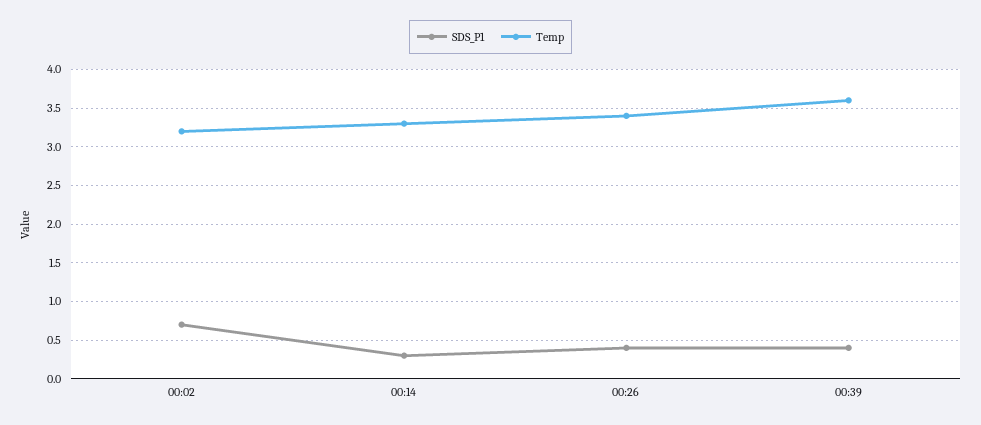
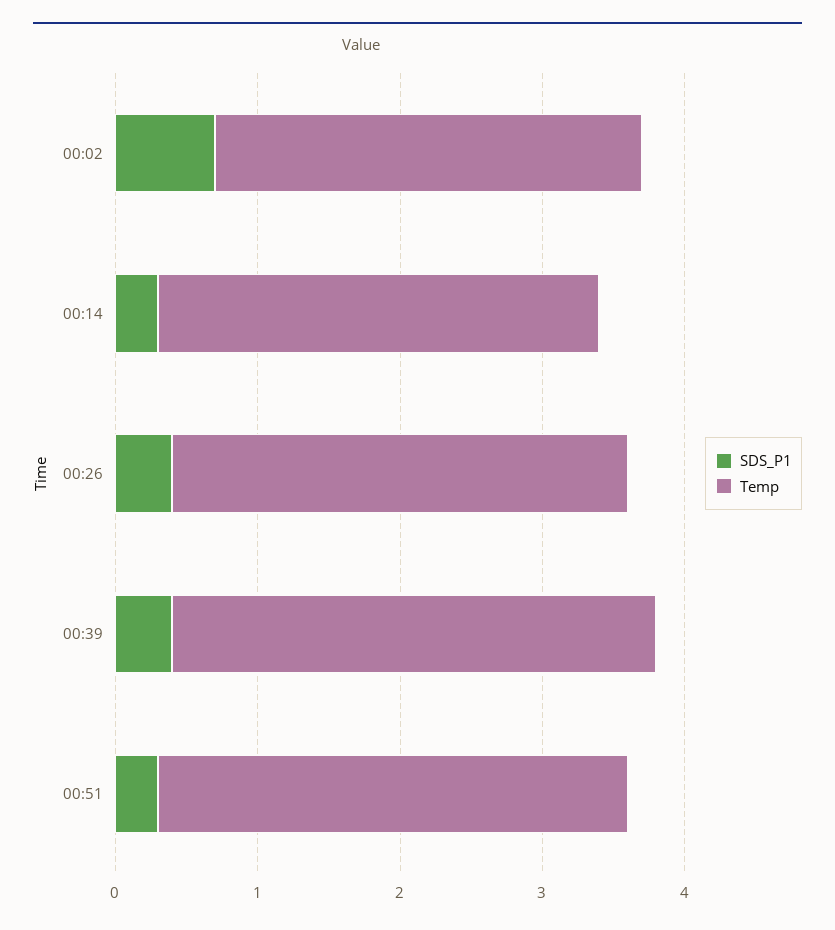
Temp, 00:02: 3.2 -> 3
Temp, 00:14: 3.3 -> 3.1
Temp, 00:26: 3.4 -> 3.2
Temp, 00:39: 3.6 -> 3.4
SDS_P1, 00:51: none -> 0.3
Temp, 00:51: none -> 3.3

